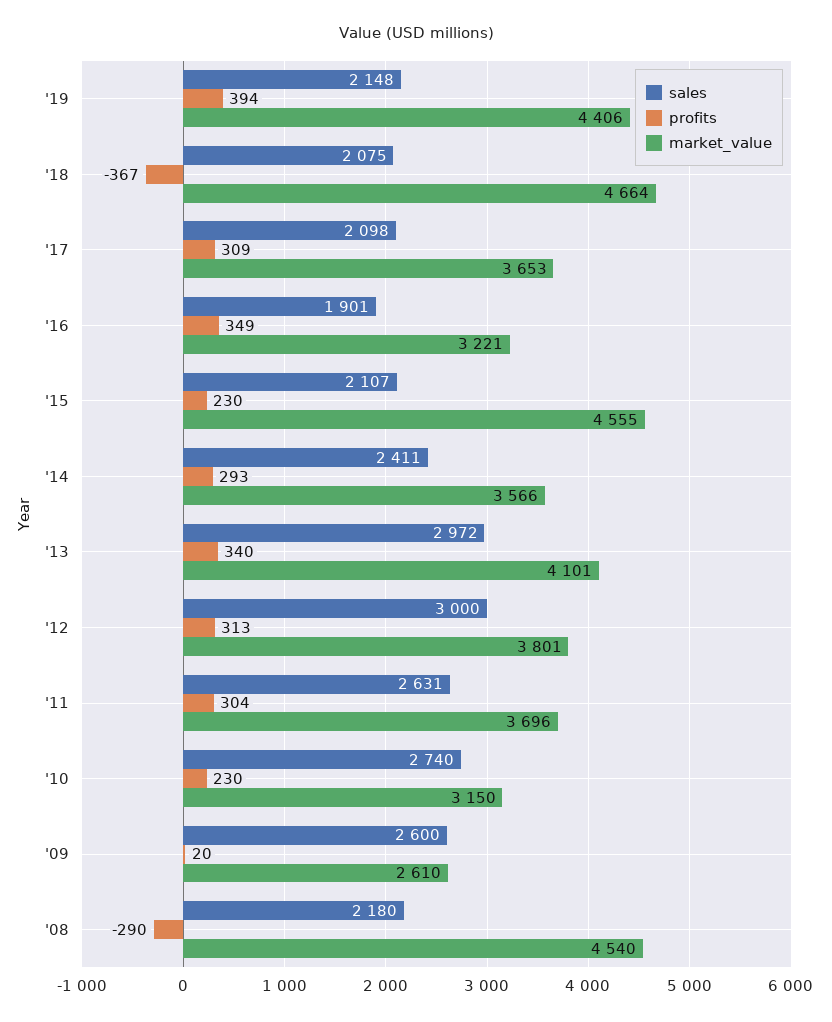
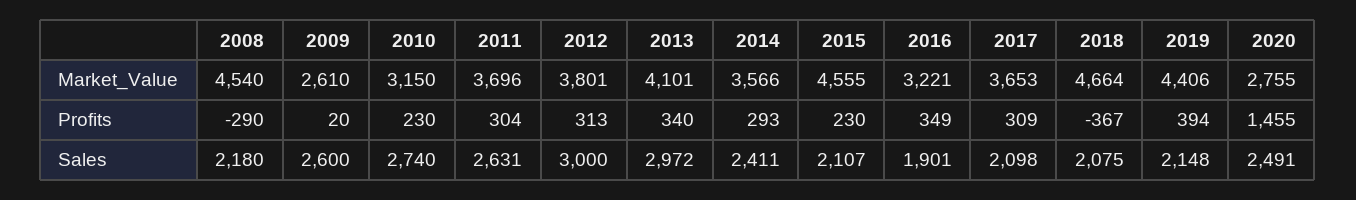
market_value, 2020: none -> 2755
profits, 2020: none -> 1455
sales, 2020: none -> 2491

